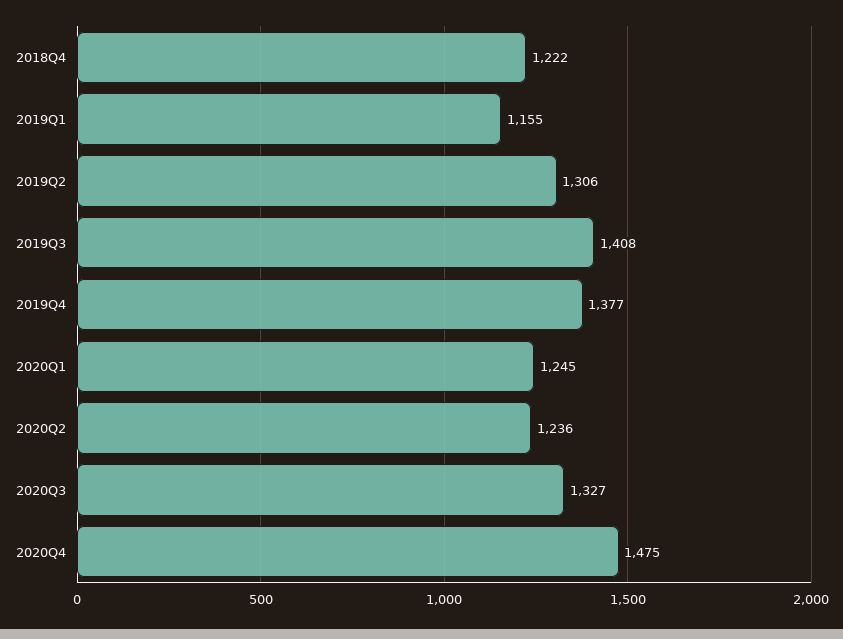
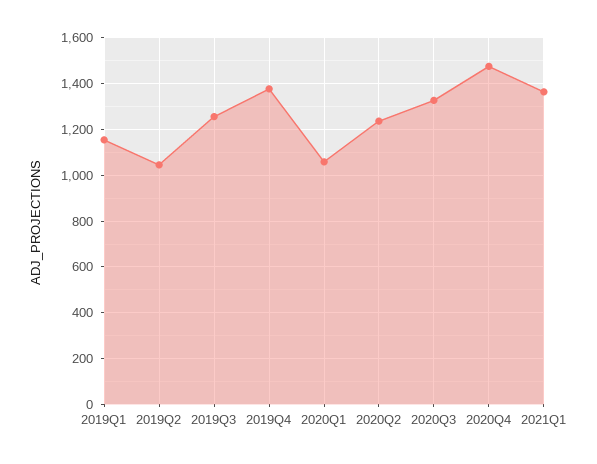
2018Q4: 1222 -> none
2019Q2: 1306 -> 1050
2019Q3: 1408 -> 1250
2020Q1: 1245 -> 1050
2021Q1: none -> 1350

